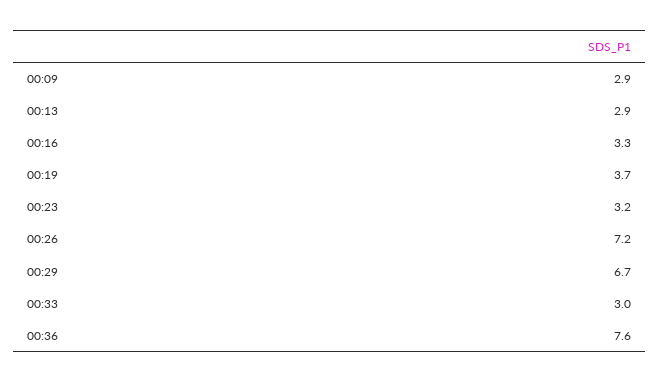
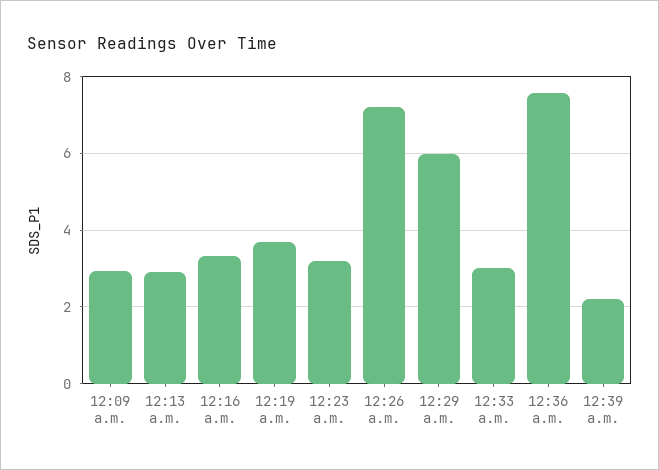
00:29: 6.7 -> 6
12:39 a.m.: none -> 2.2

